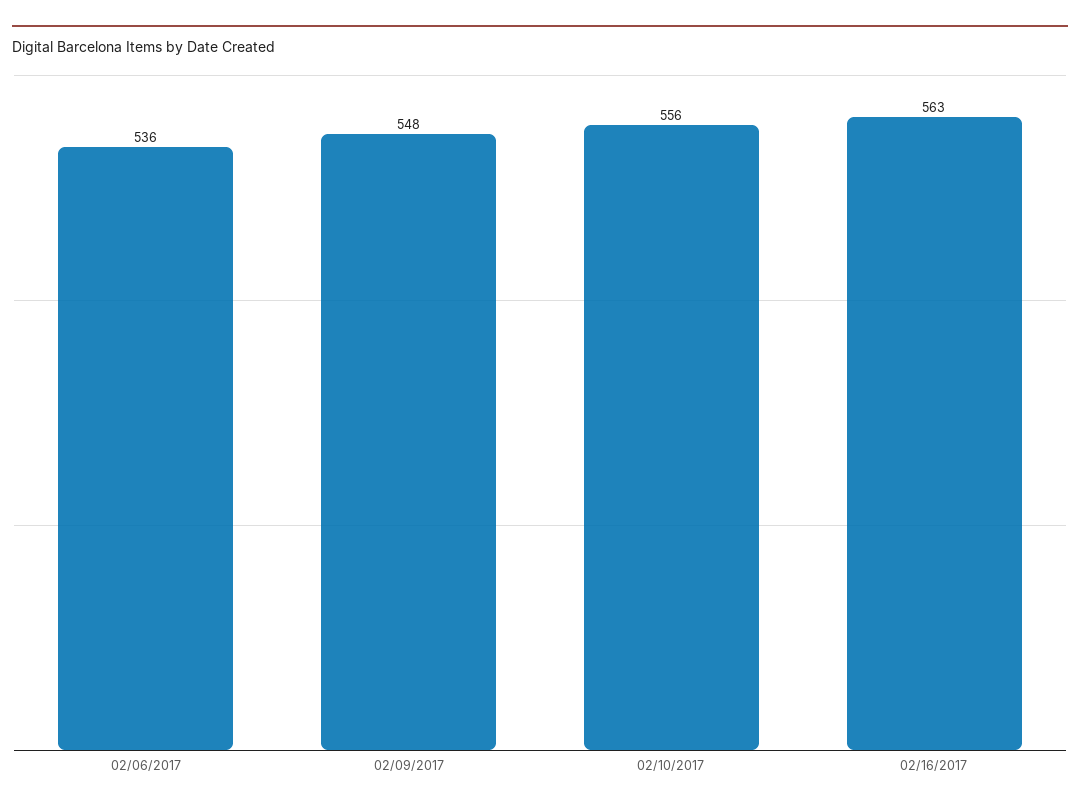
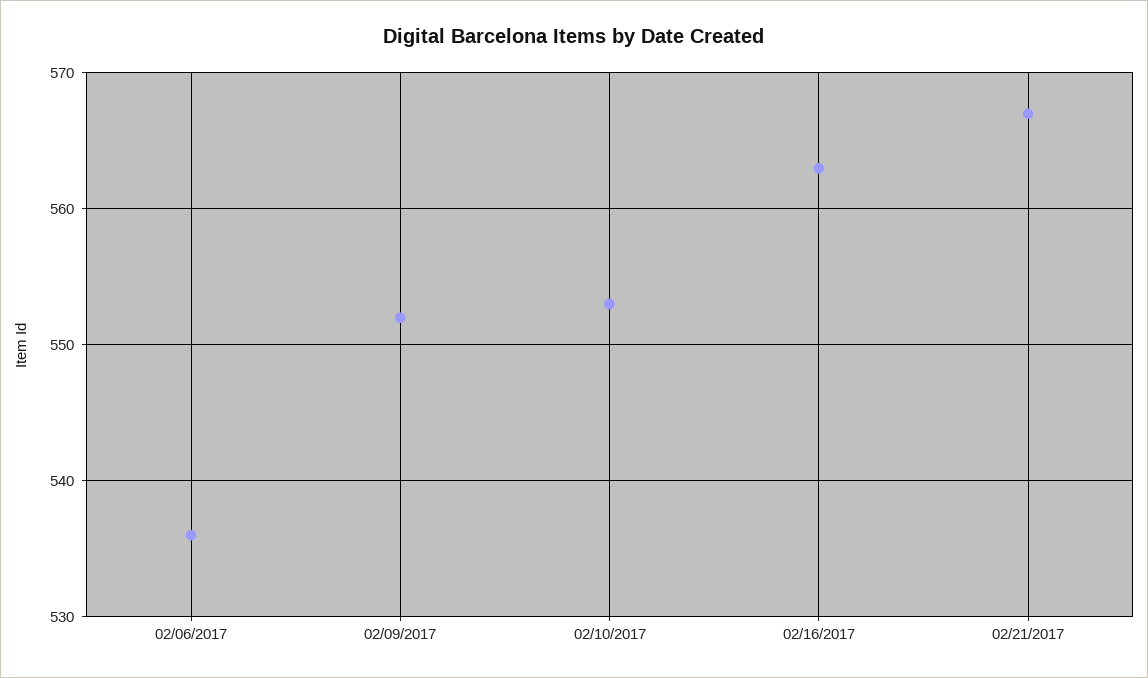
02/09/2017: 548 -> 552
02/10/2017: 556 -> 553
02/21/2017: none -> 567

